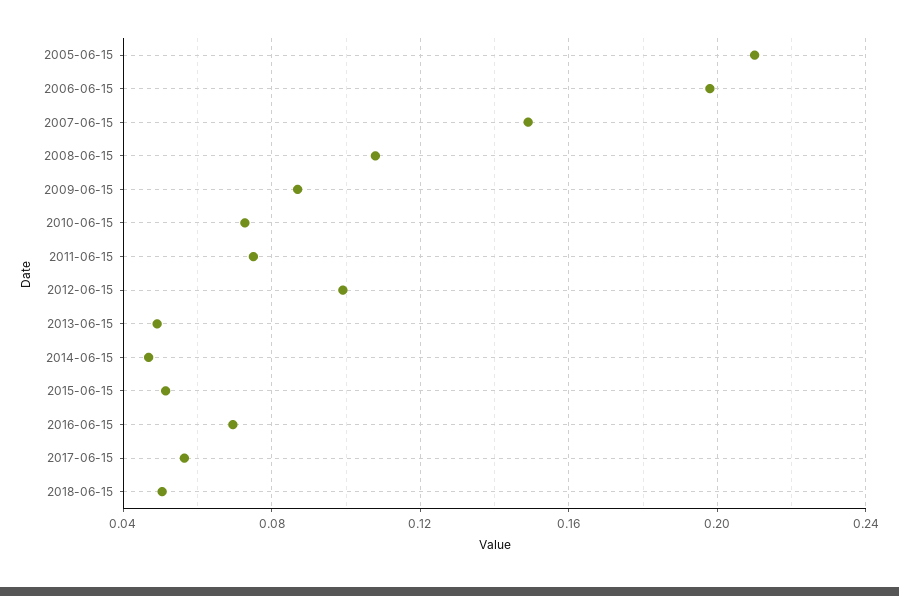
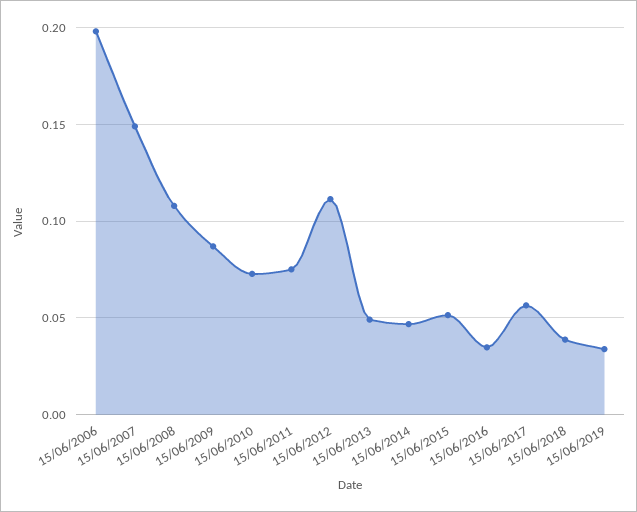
2005-06-15: 0.21 -> none
2012-06-15: 0.1 -> 0.11
2016-06-15: 0.07 -> 0.035
2018-06-15: 0.05 -> 0.04
15/06/2019: none -> 0.035

